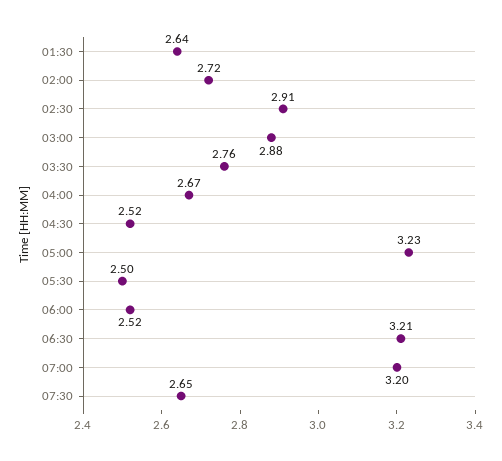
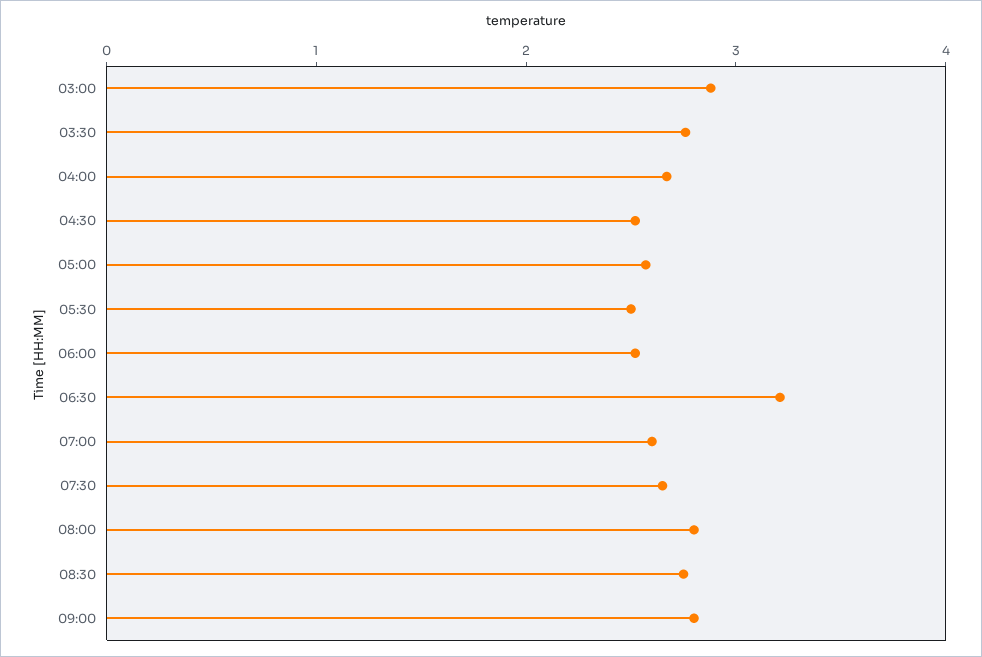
01:30: 2.64 -> none
02:00: 2.72 -> none
02:30: 2.91 -> none
05:00: 3.23 -> 2.6
07:00: 3.2 -> 2.6
08:00: none -> 2.8
08:30: none -> 2.8
09:00: none -> 2.8

